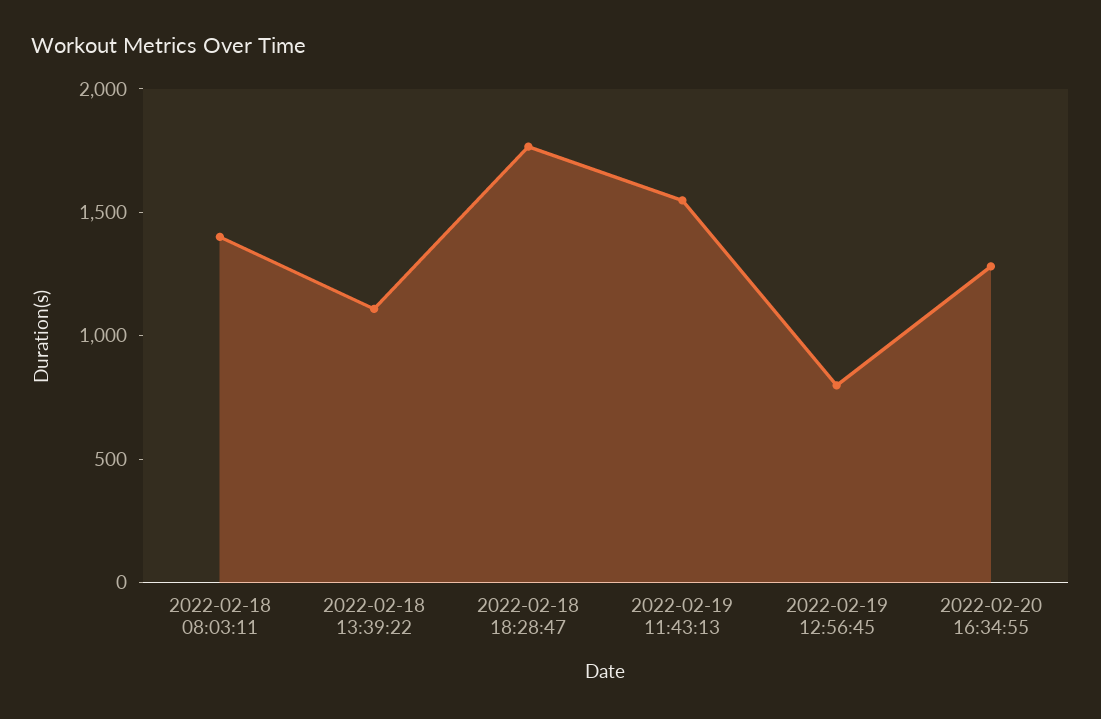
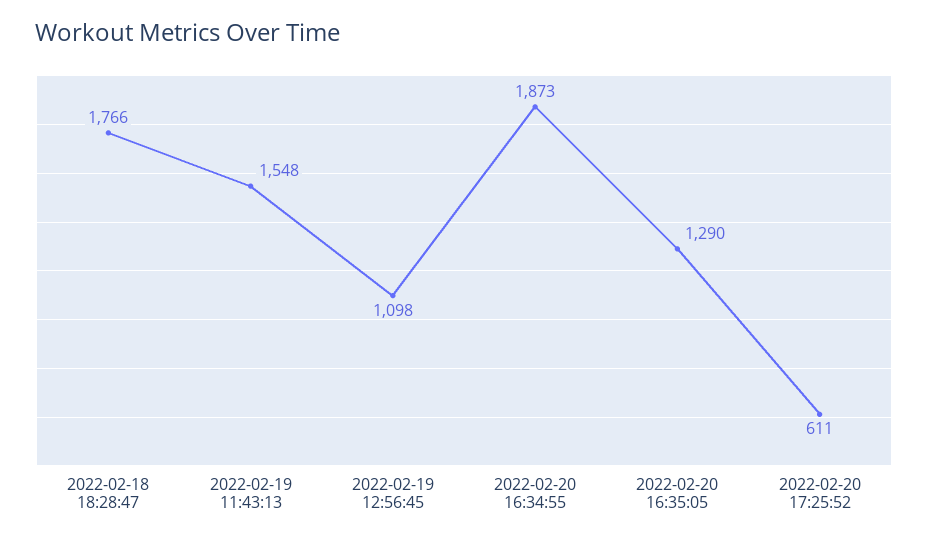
2022-02-18 08:03:11: 1400 -> none
2022-02-18 13:39:22: 1100 -> none
2022-02-19 12:56:45: 800 -> 1098
2022-02-20 16:34:55: 1300 -> 1873
2022-02-20 16:35:05: none -> 1290
2022-02-20 17:25:52: none -> 611

